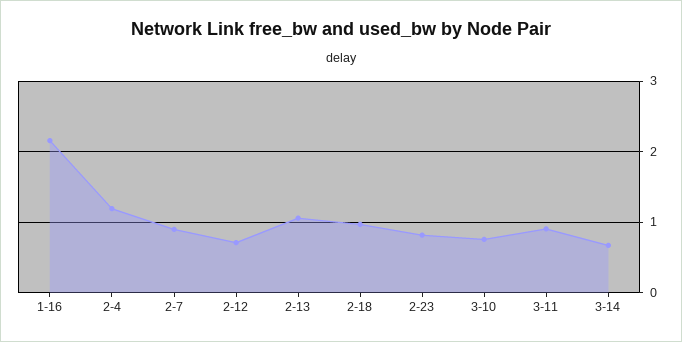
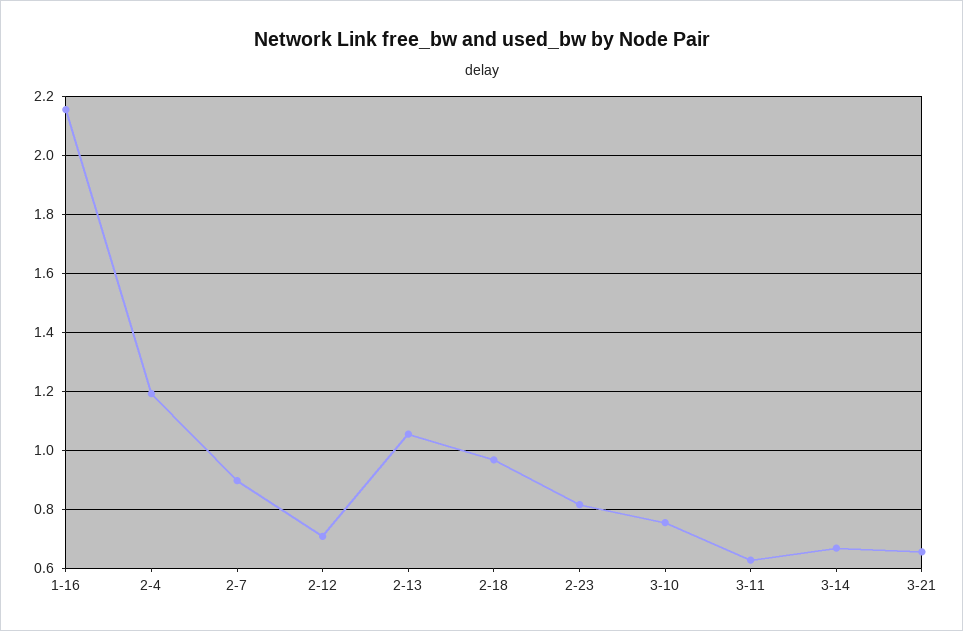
3-11: 0.9 -> 0.625
3-21: none -> 0.65

